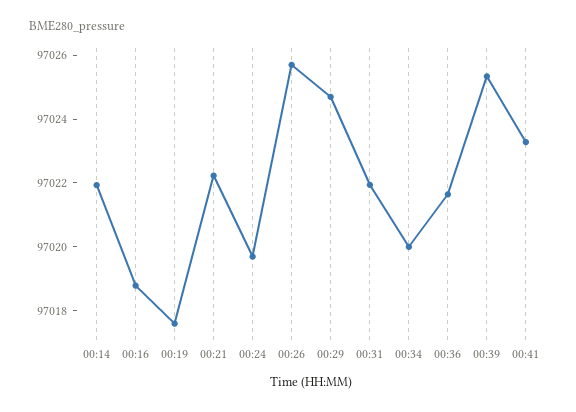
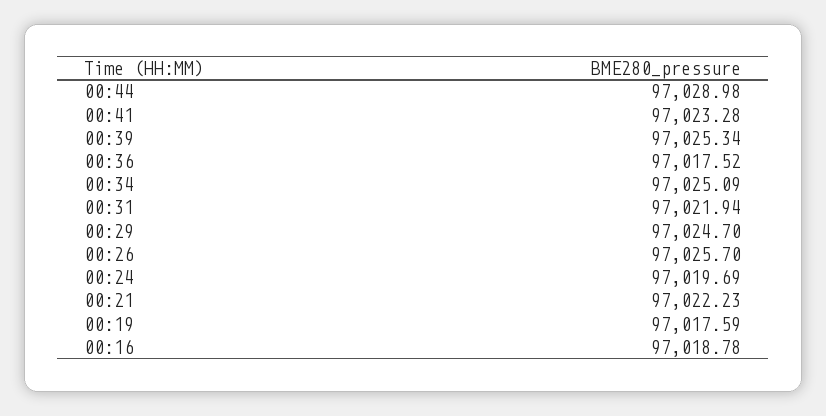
00:14: 97022 -> none
00:34: 97020 -> 97025.09
00:36: 97021.5 -> 97017.52
00:44: none -> 97028.98

